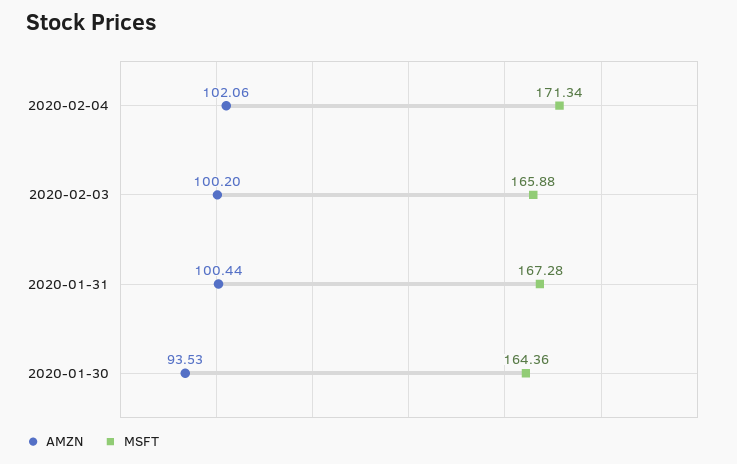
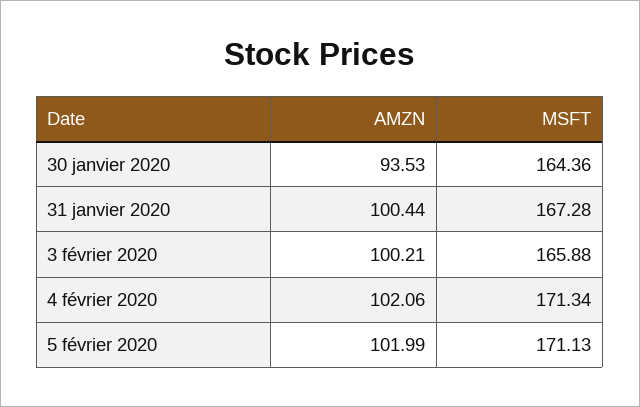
AMZN, 2020-02-03: 100.2 -> 100.21
AMZN, 5 février 2020: none -> 101.99
MSFT, 5 février 2020: none -> 171.13

